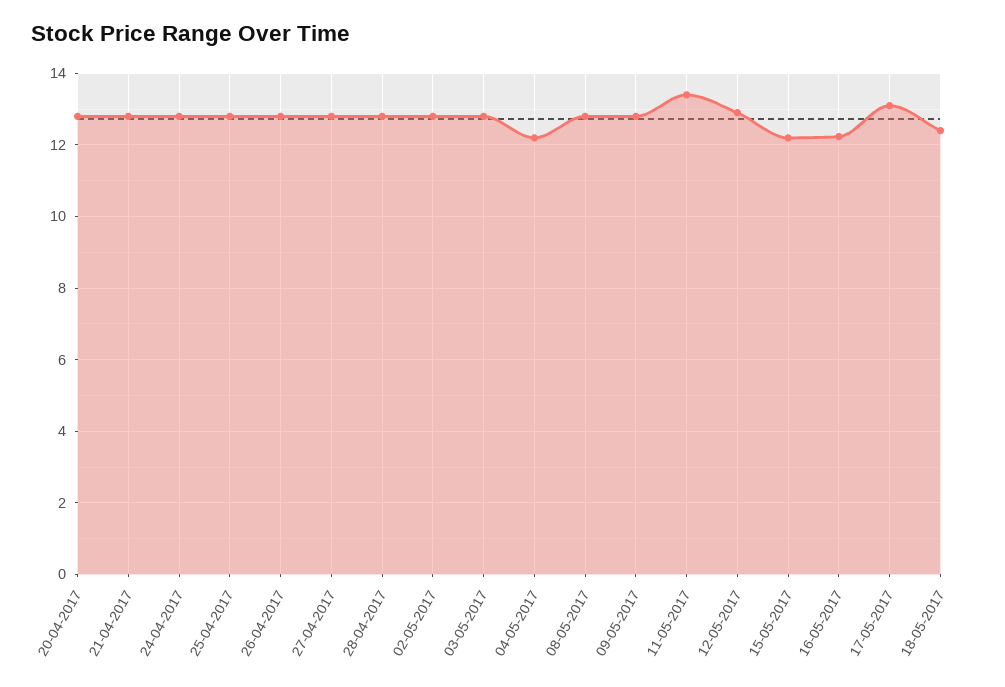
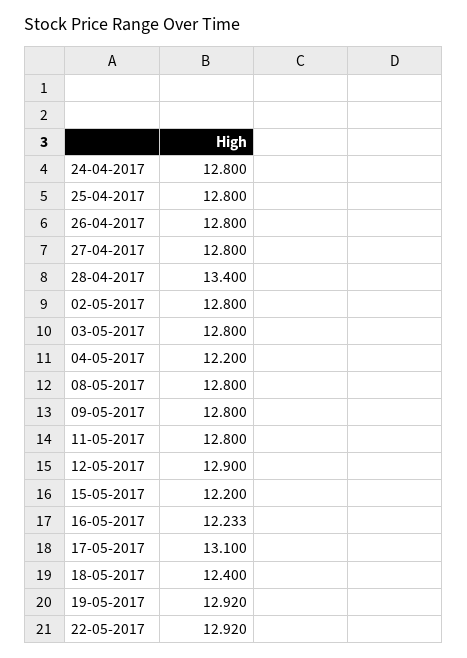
20-04-2017: 12.8 -> none
21-04-2017: 12.8 -> none
28-04-2017: 12.8 -> 13.4
11-05-2017: 13.4 -> 12.8
19-05-2017: none -> 12.92
22-05-2017: none -> 12.92

